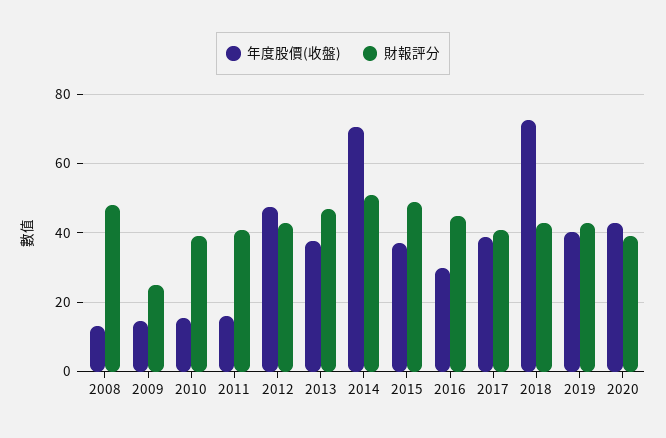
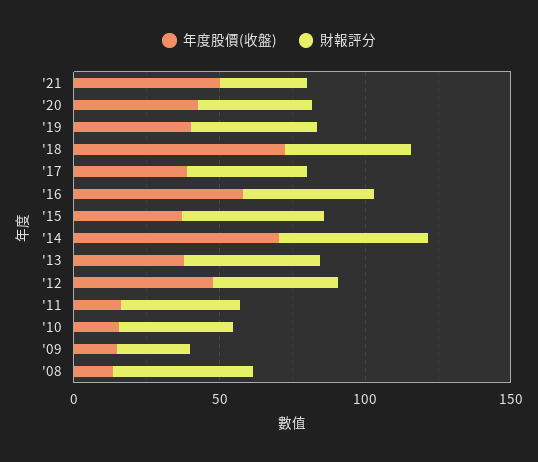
年度股價(收盤), 2016: 30 -> 60
年度股價(收盤), '21: none -> 50
財報評分, '21: none -> 30

